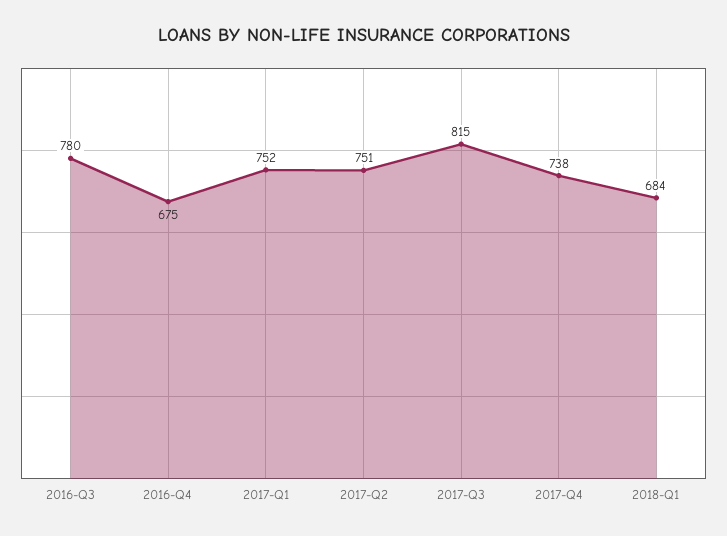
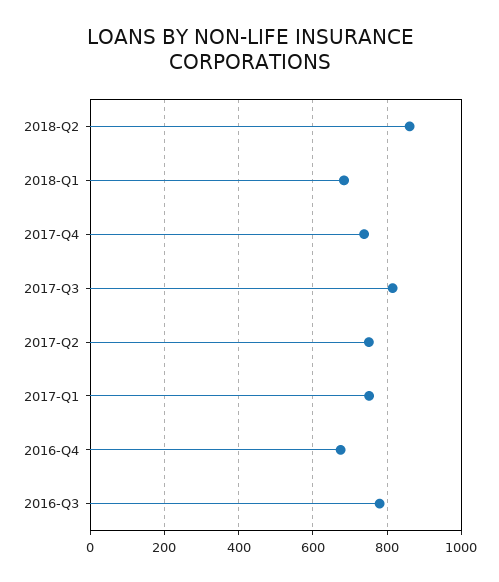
2018-Q2: none -> 860

